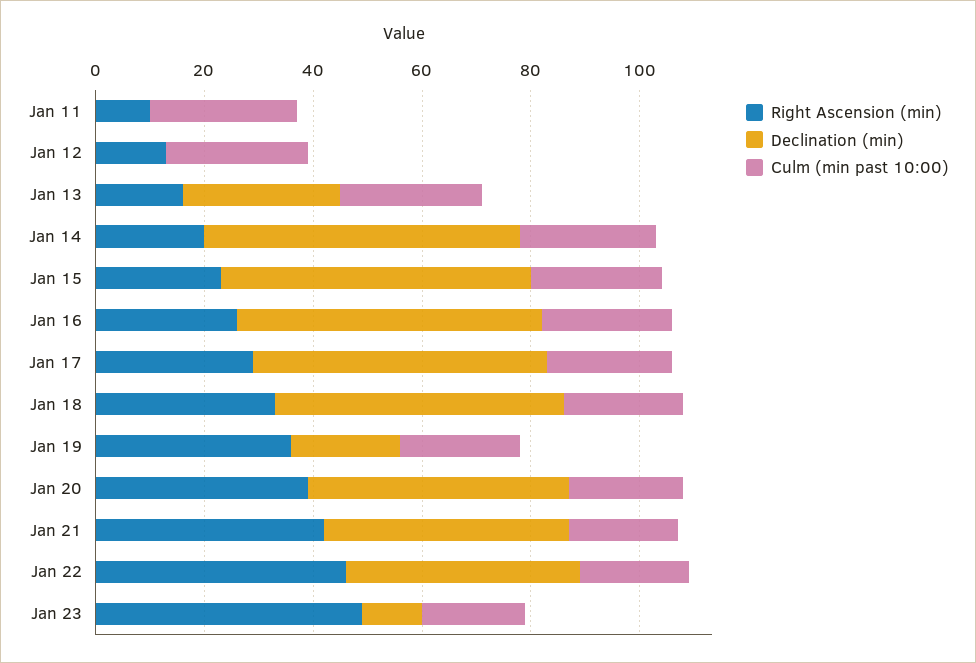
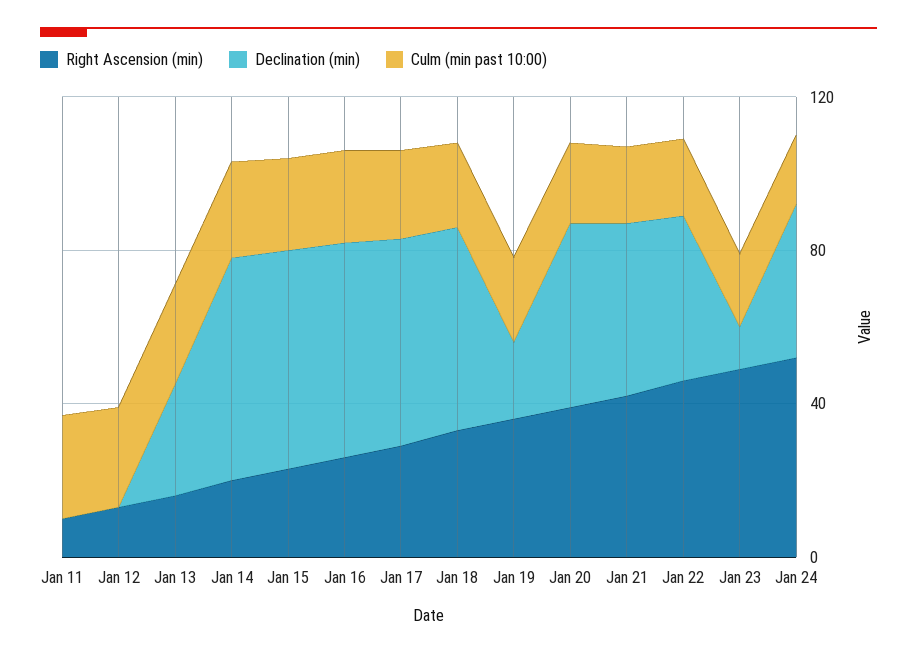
Right Ascension (min), Jan 24: none -> 50
Declination (min), Jan 24: none -> 40
Culm (min past 10:00), Jan 24: none -> 20

